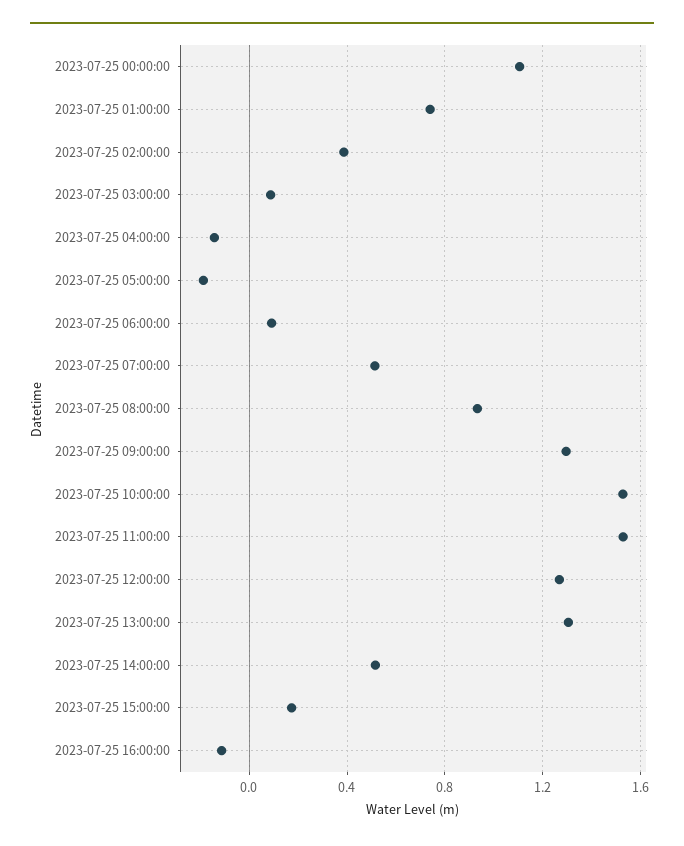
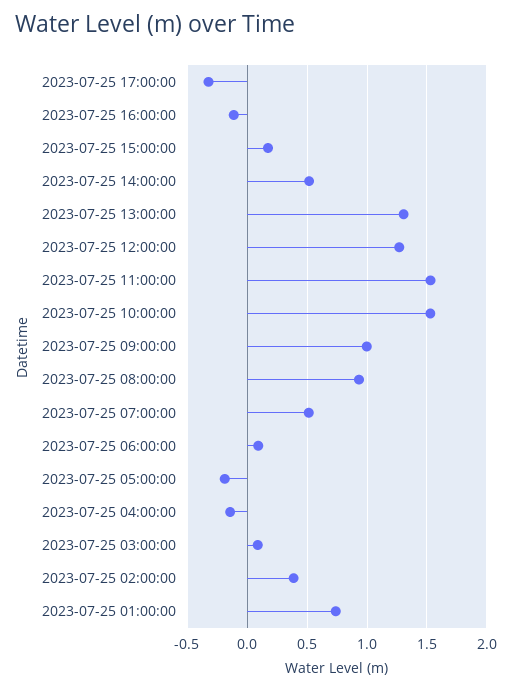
2023-07-25 00:00:00: 1.1 -> none
2023-07-25 09:00:00: 1.3 -> 1
2023-07-25 17:00:00: none -> -0.3

